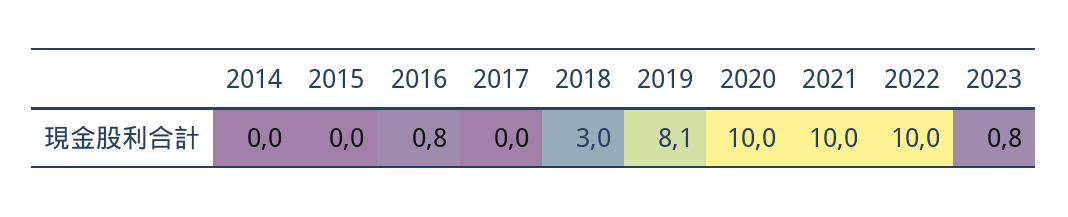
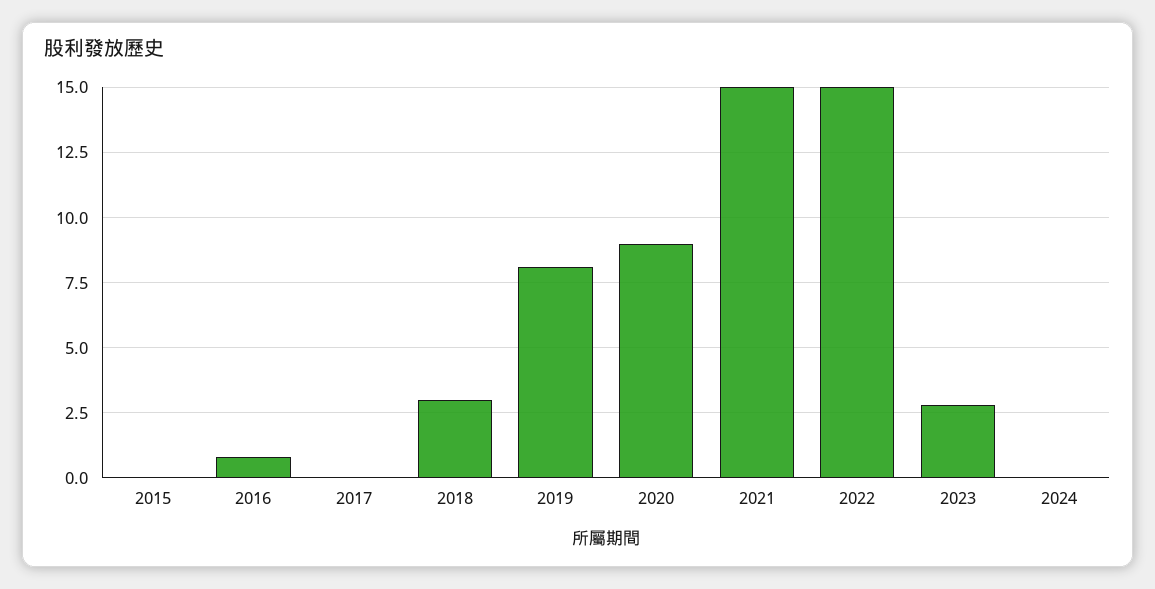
2014: 0 -> none
2020: 10 -> 9
2021: 10 -> 15
2022: 10 -> 15
2023: 0.8 -> 2.75
2024: none -> 0

